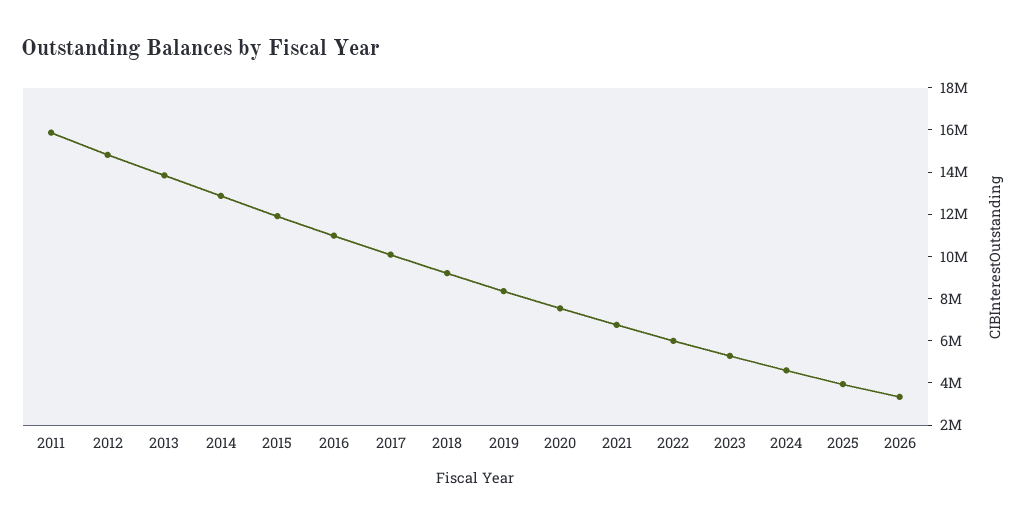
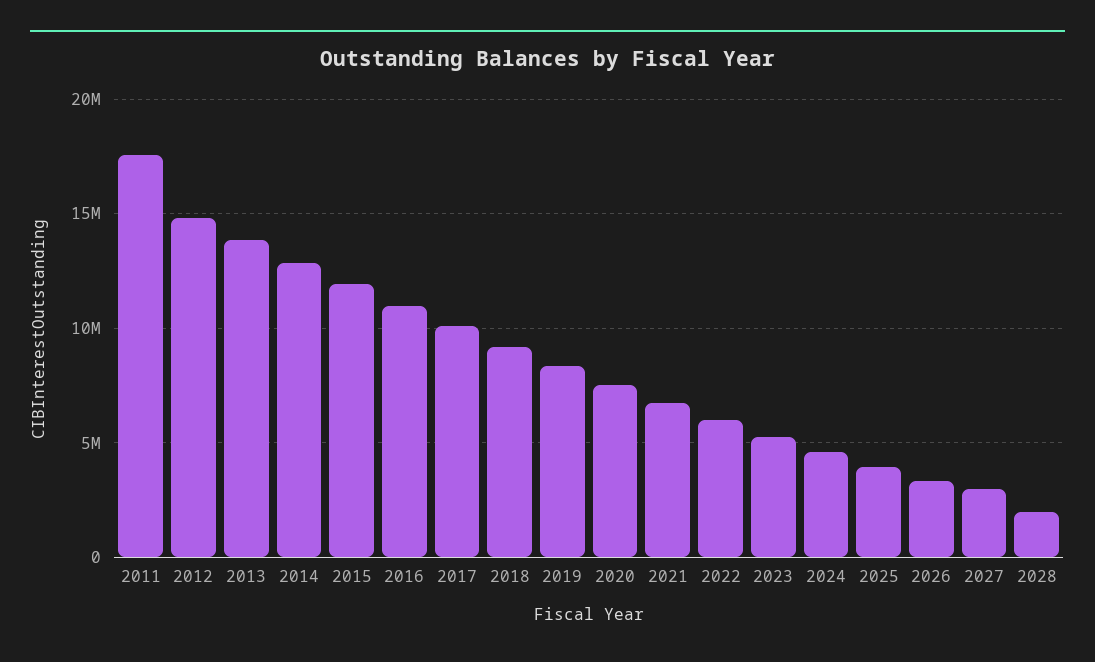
2011: 16000000 -> 17500000
2027: none -> 3000000
2028: none -> 2000000

